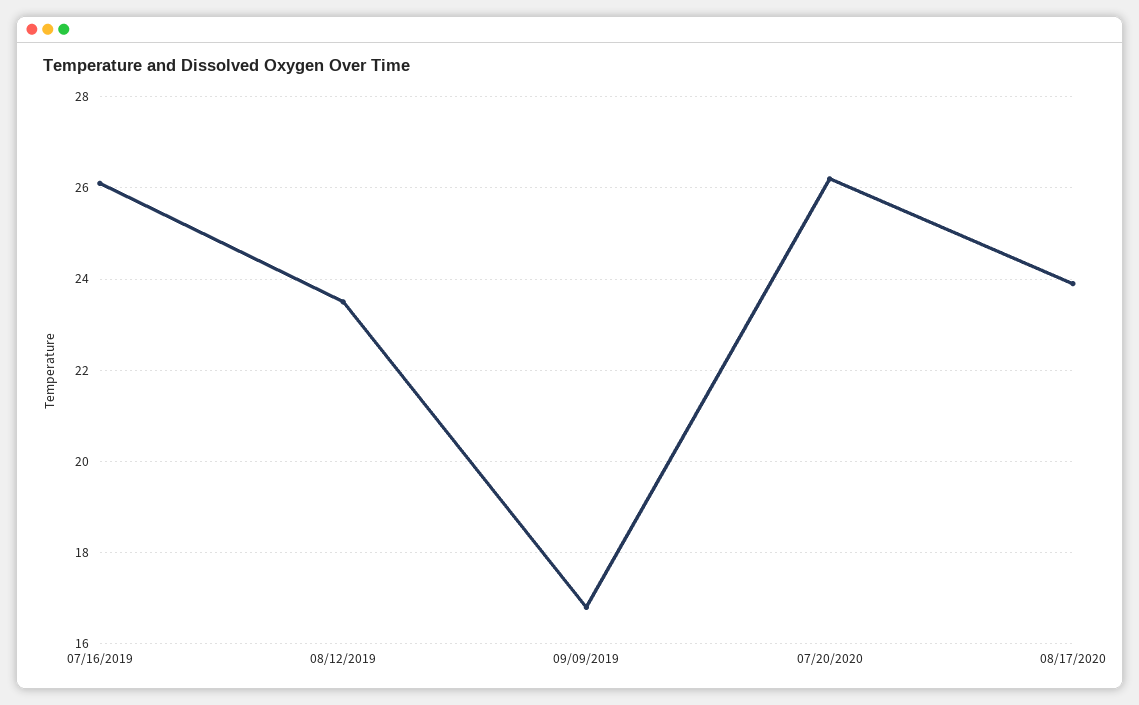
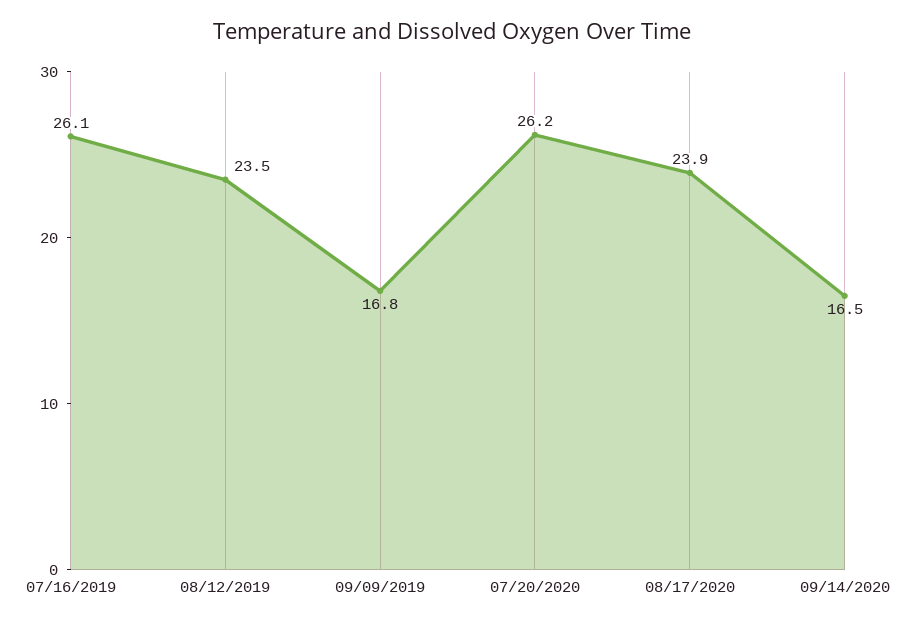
09/14/2020: none -> 16.5

